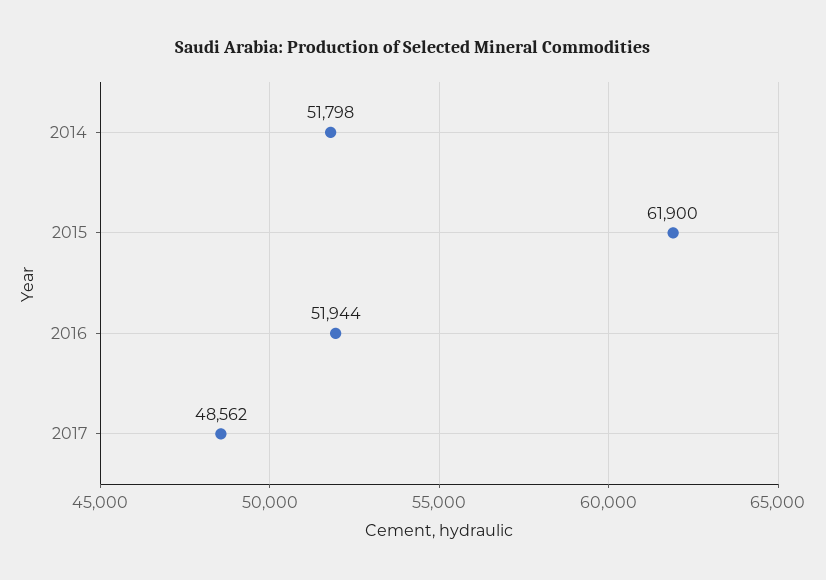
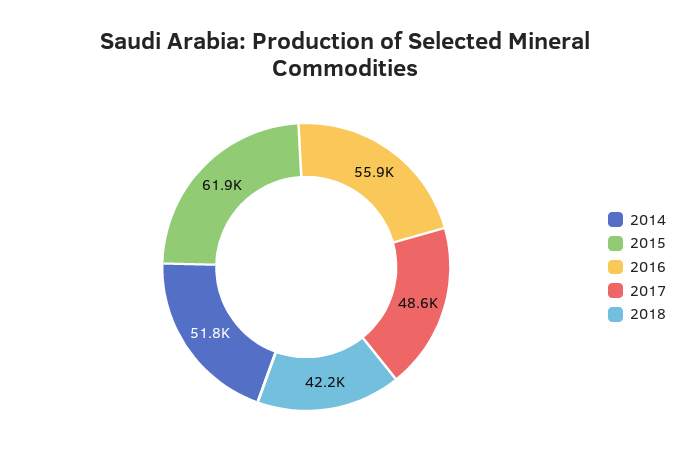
2016: 51944 -> 55900
2018: none -> 42200

